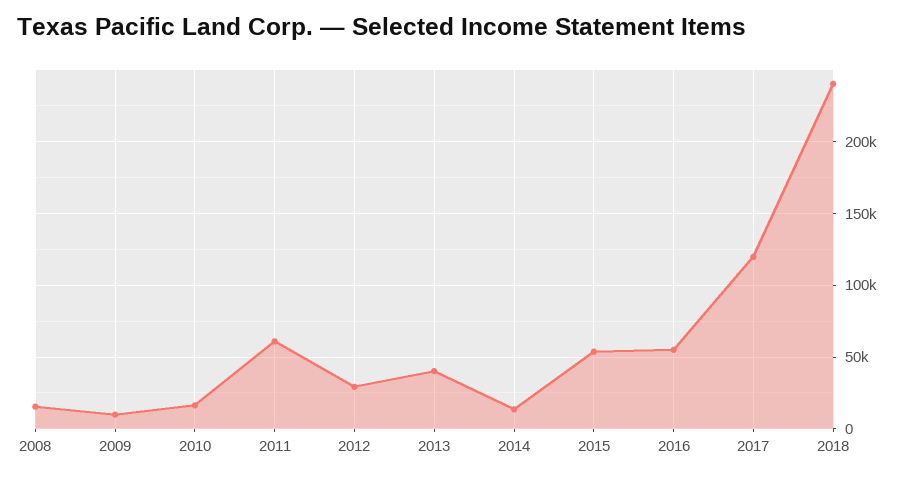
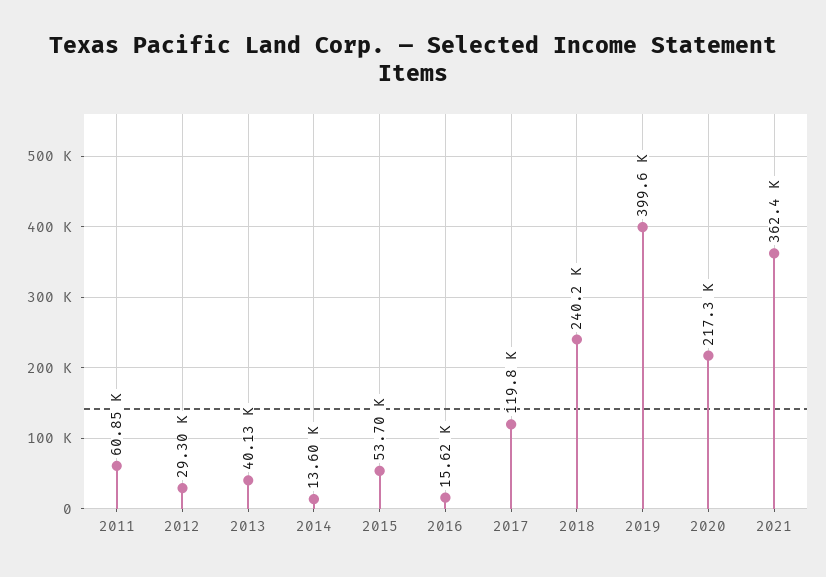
2008: 15000 -> none
2009: 10000 -> none
2010: 15000 -> none
2016: 55000 -> 15620
2019: none -> 399600
2020: none -> 217300
2021: none -> 362400

